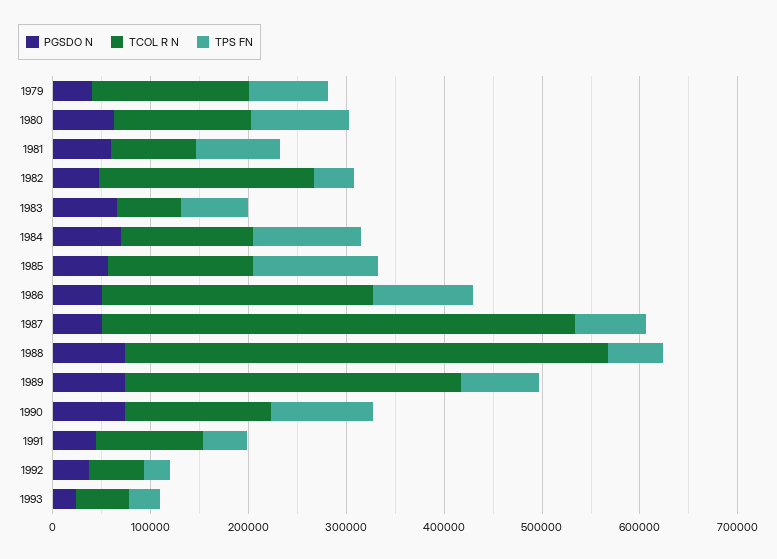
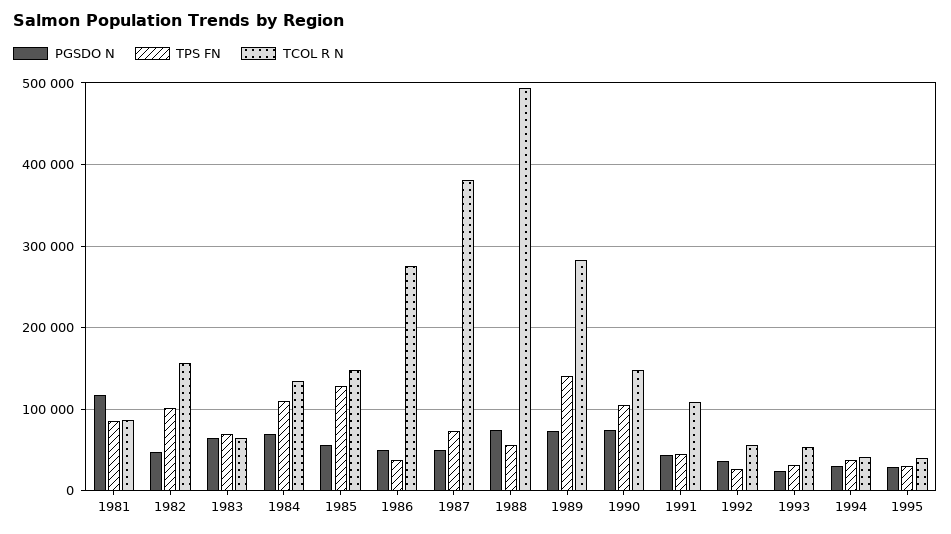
PGSDO N, 1979: 40000 -> none
TCOL R N, 1979: 160000 -> none
TPS FN, 1979: 80000 -> none
PGSDO N, 1980: 60000 -> none
TCOL R N, 1980: 140000 -> none
TPS FN, 1980: 100000 -> none
PGSDO N, 1981: 60000 -> 120000
TCOL R N, 1982: 220000 -> 160000
TPS FN, 1982: 40000 -> 100000
TPS FN, 1986: 100000 -> 40000
TCOL R N, 1987: 480000 -> 380000
TCOL R N, 1989: 340000 -> 280000
TPS FN, 1989: 80000 -> 140000
PGSDO N, 1994: none -> 30000
TPS FN, 1994: none -> 40000
TCOL R N, 1994: none -> 40000
PGSDO N, 1995: none -> 30000
TPS FN, 1995: none -> 30000
TCOL R N, 1995: none -> 40000

